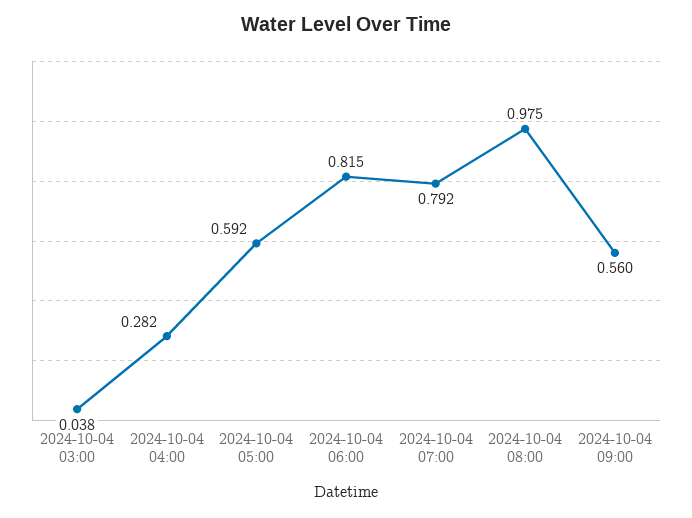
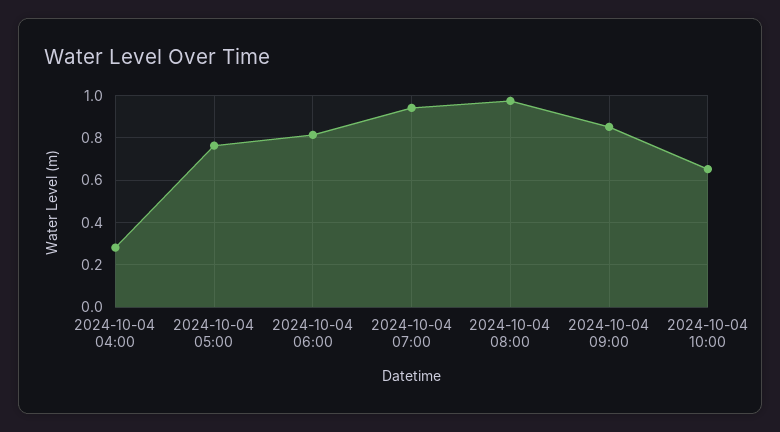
2024-10-04 03:00: 0.038 -> none
2024-10-04 05:00: 0.592 -> 0.75
2024-10-04 07:00: 0.792 -> 0.95
2024-10-04 09:00: 0.56 -> 0.85
2024-10-04 10:00: none -> 0.65

